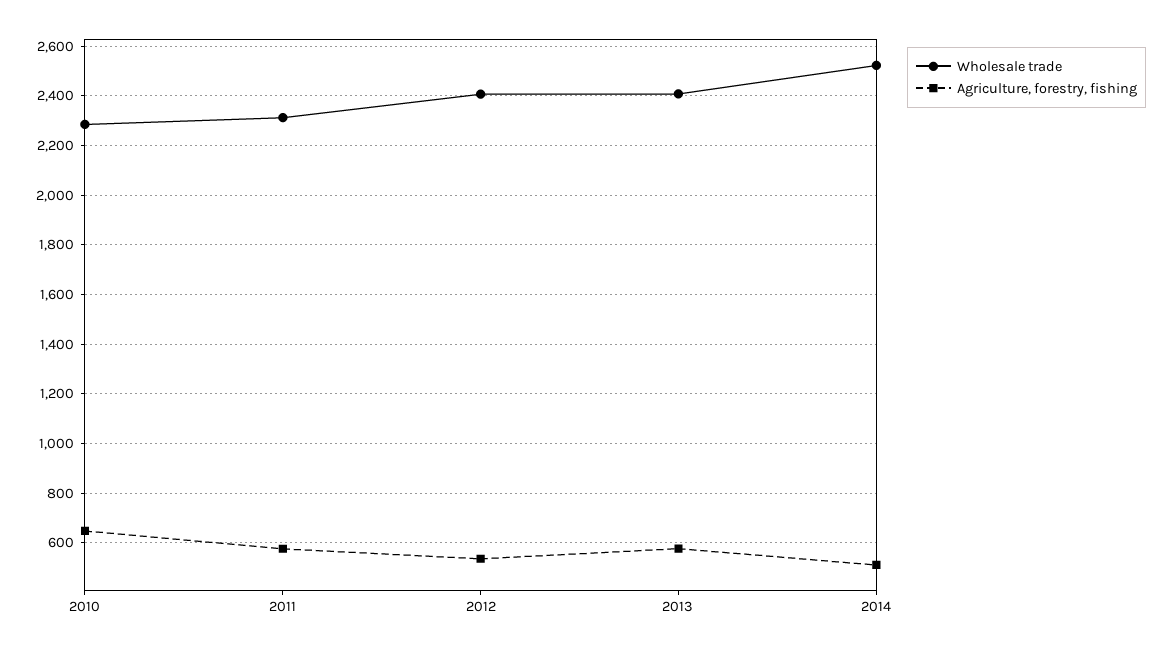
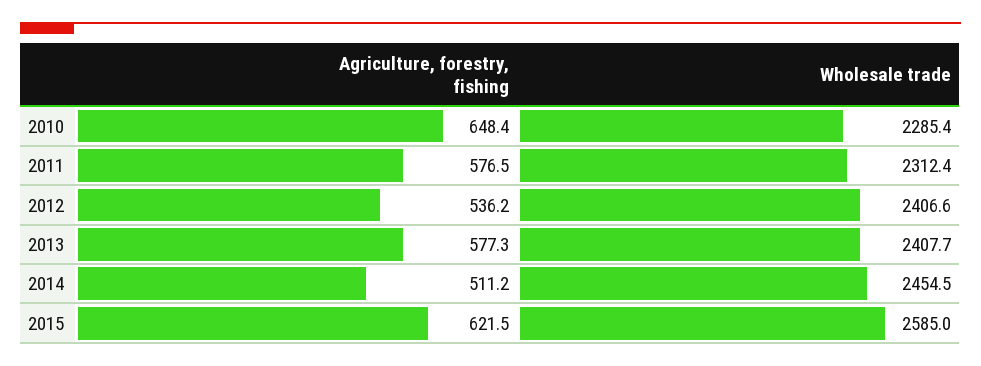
Wholesale trade, 2014: 2525 -> 2454.5
Agriculture, forestry, fishing, 2015: none -> 621.5
Wholesale trade, 2015: none -> 2585

